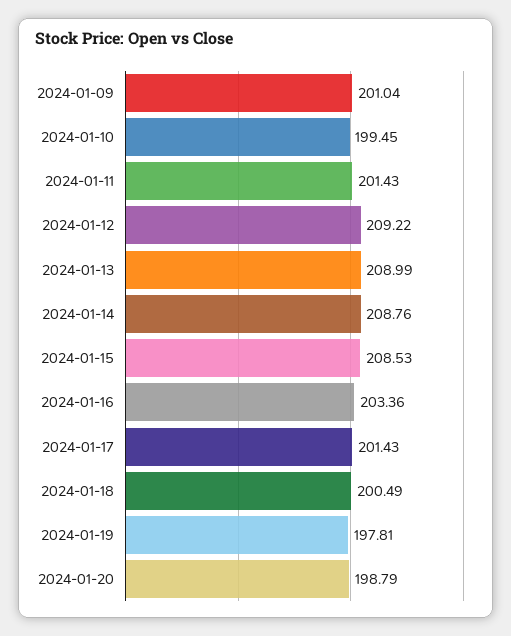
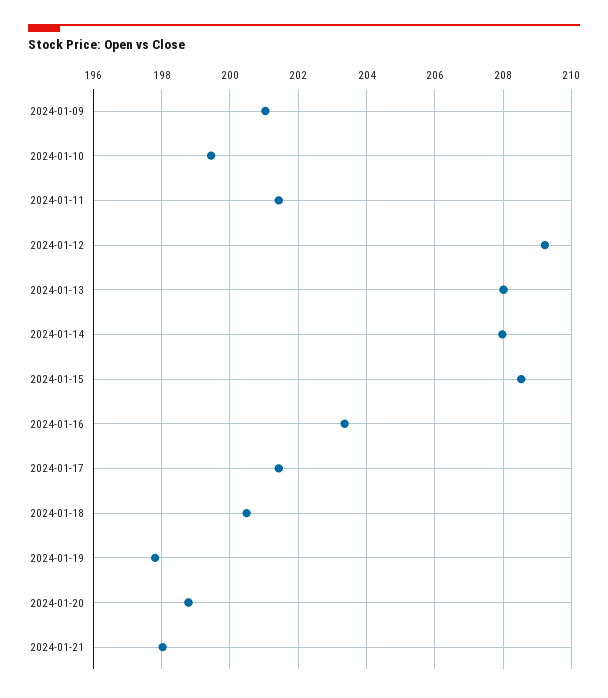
2024-01-13: 208.99 -> 208
2024-01-14: 208.76 -> 208
2024-01-21: none -> 198

